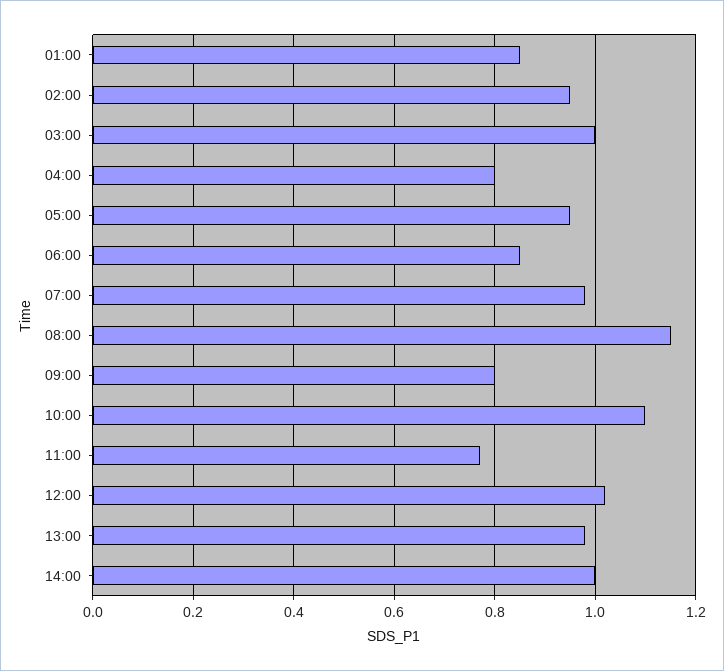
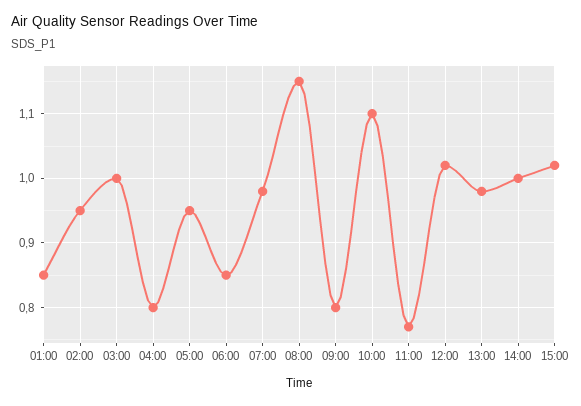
15:00: none -> 1.02

